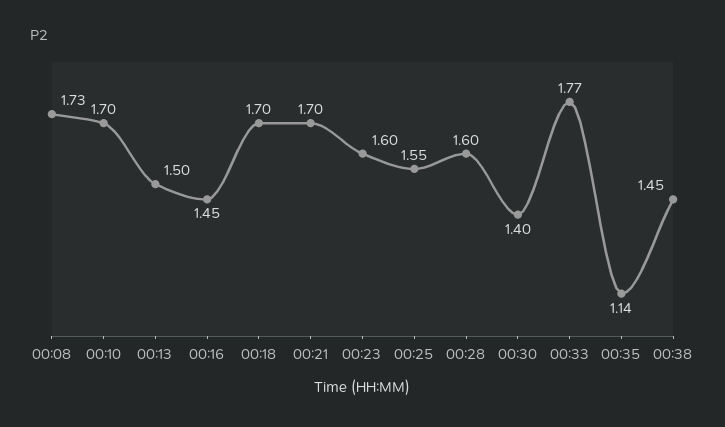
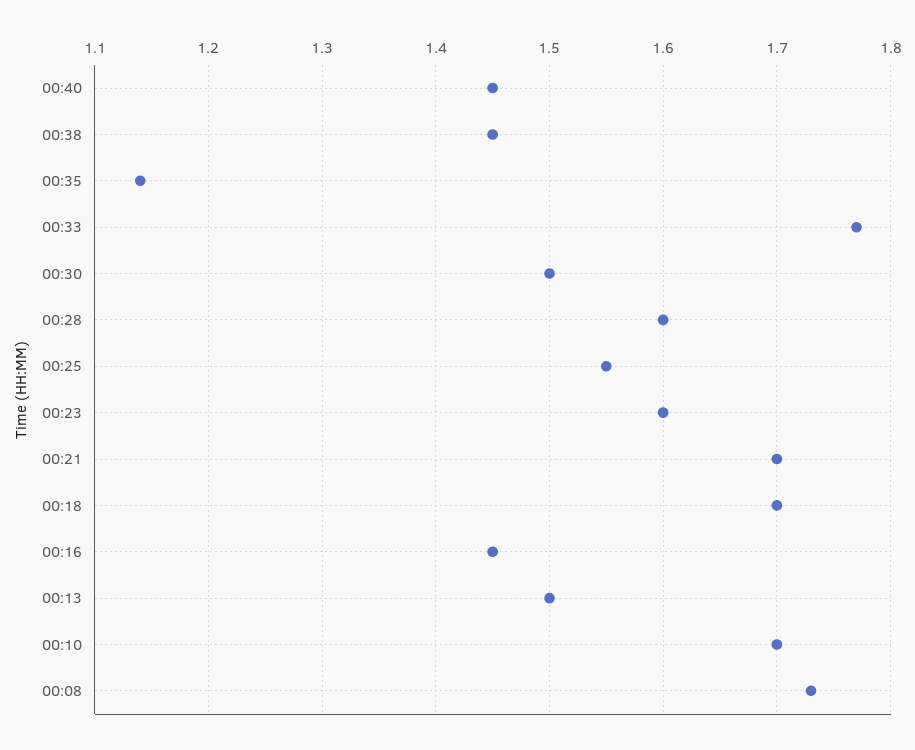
00:30: 1.4 -> 1.5
00:40: none -> 1.45

